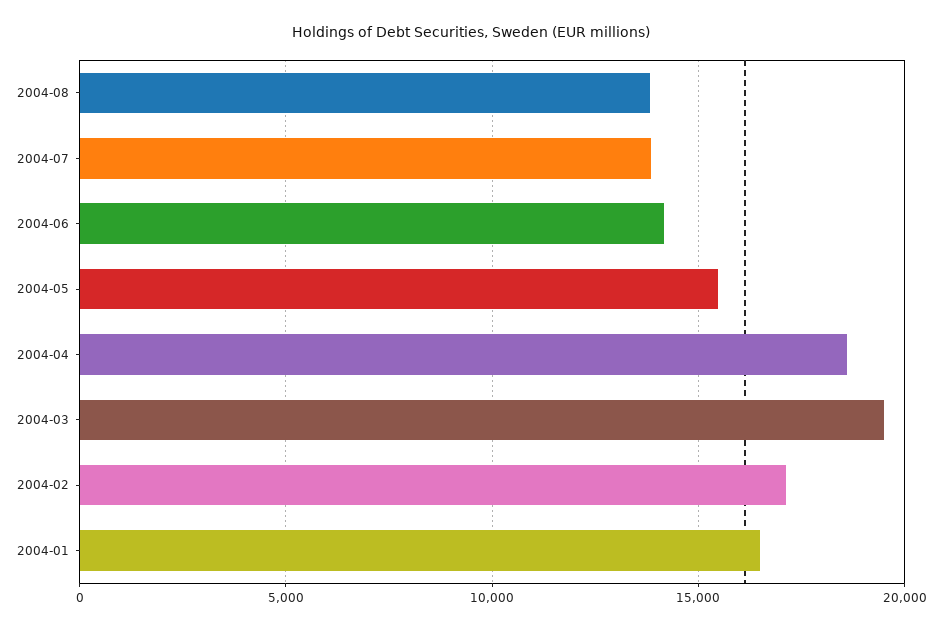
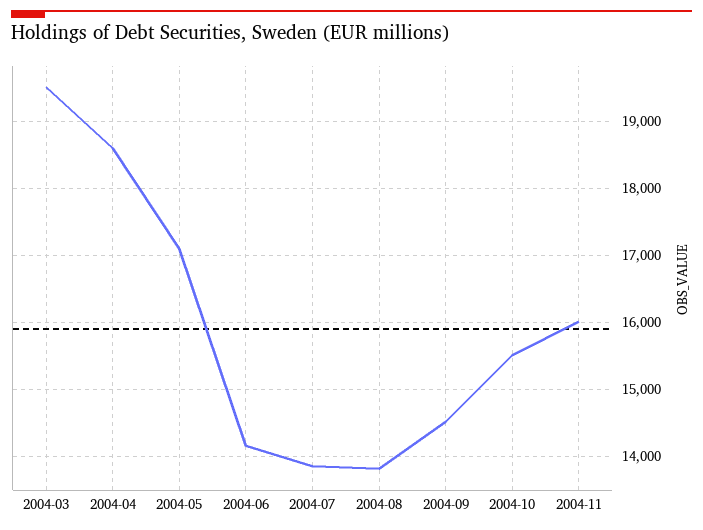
2004-05: 15500 -> 17100
2004-02: 17000 -> none
2004-01: 16500 -> none
2004-09: none -> 14500
2004-10: none -> 15500
2004-11: none -> 16000

